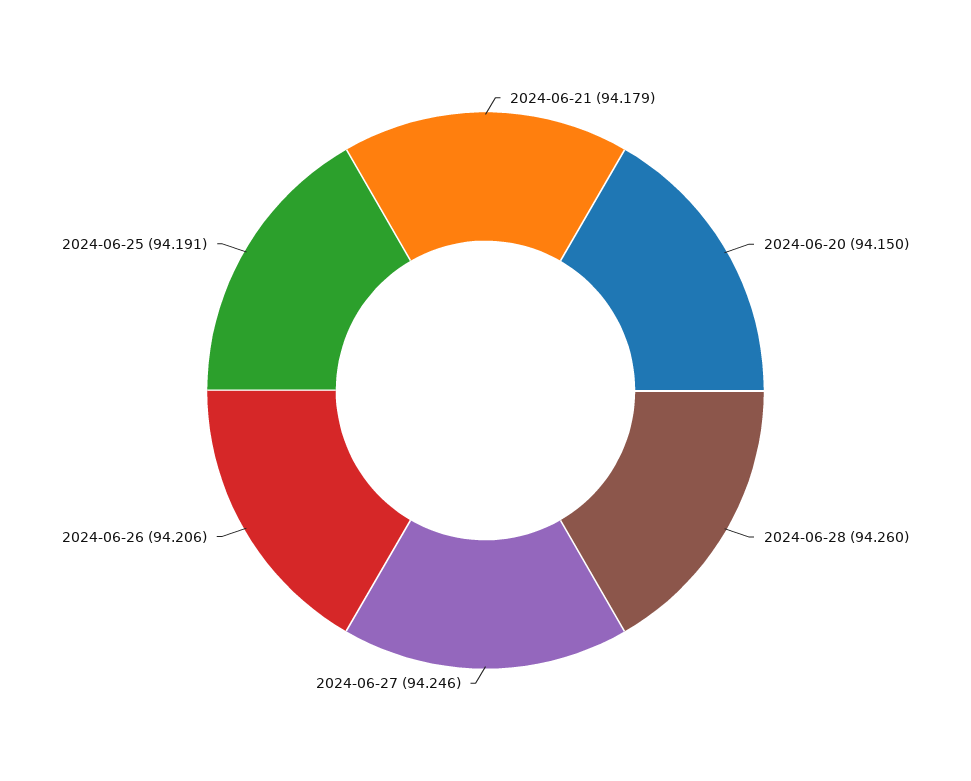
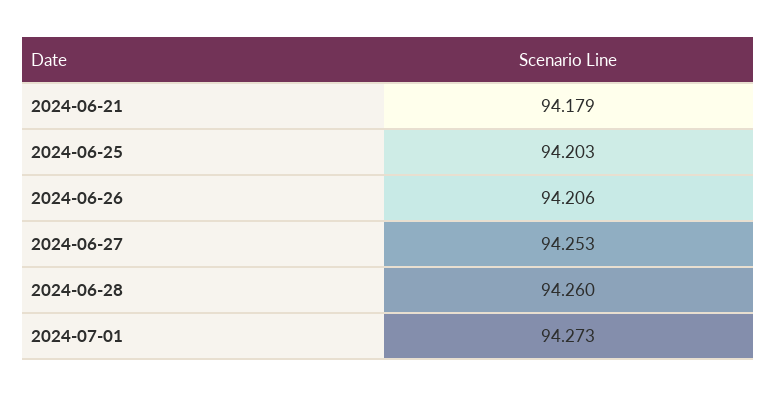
2024-06-20: 94.15 -> none
2024-06-27: 94.246 -> 94.253
2024-06-25: 94.191 -> 94.203
2024-07-01: none -> 94.273

